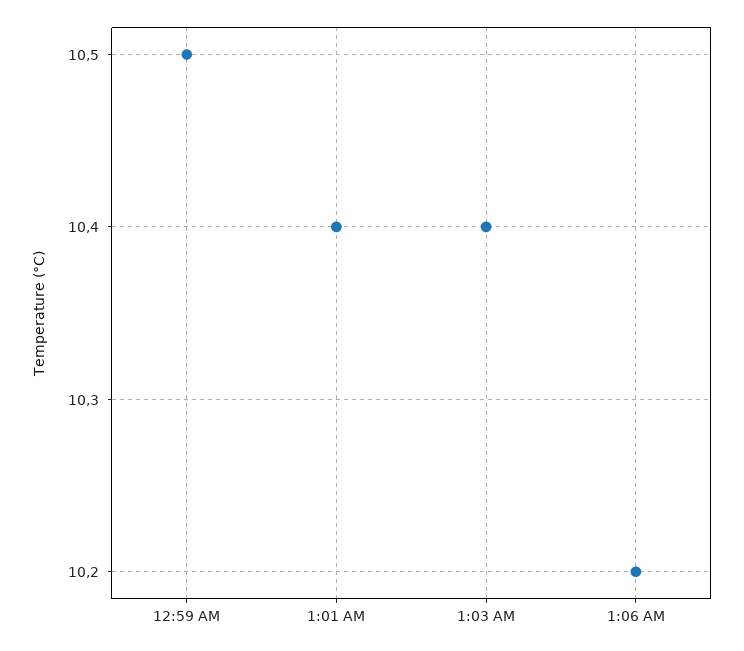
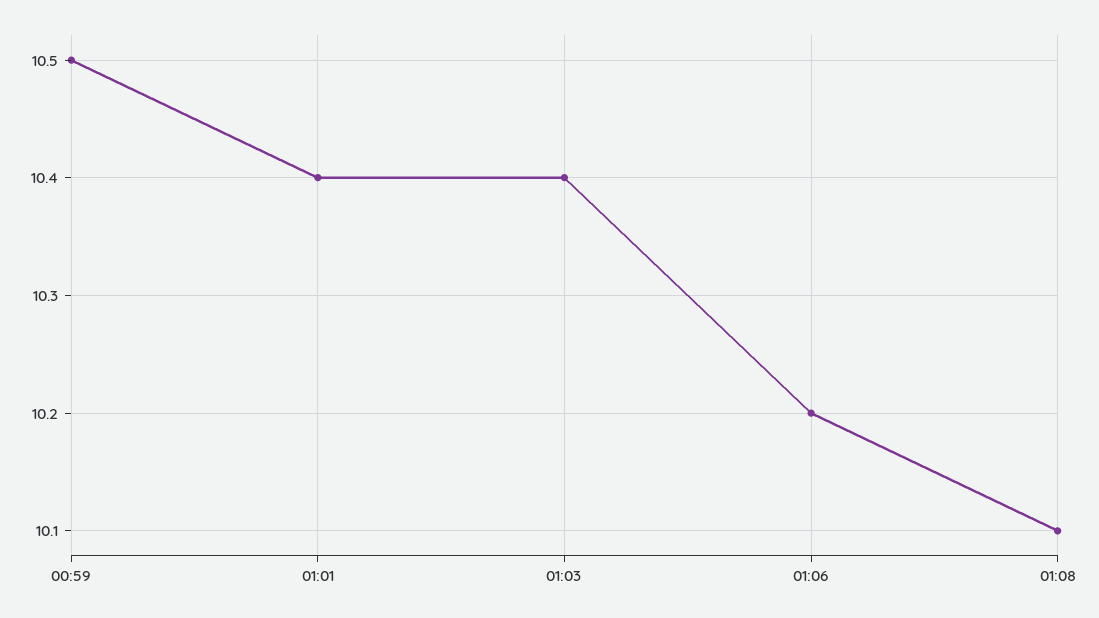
01:08: none -> 10.1

